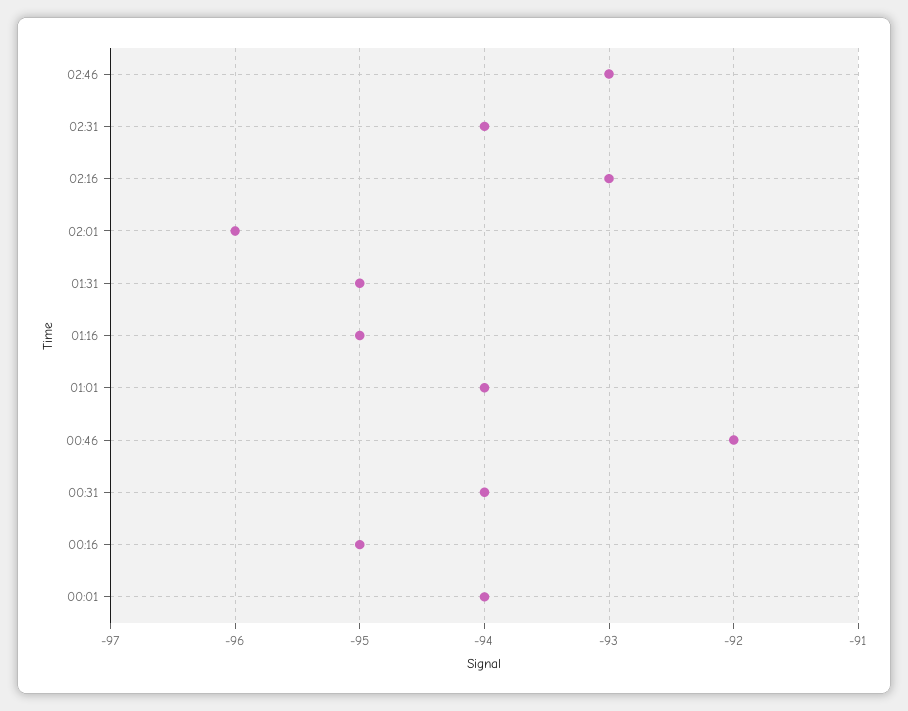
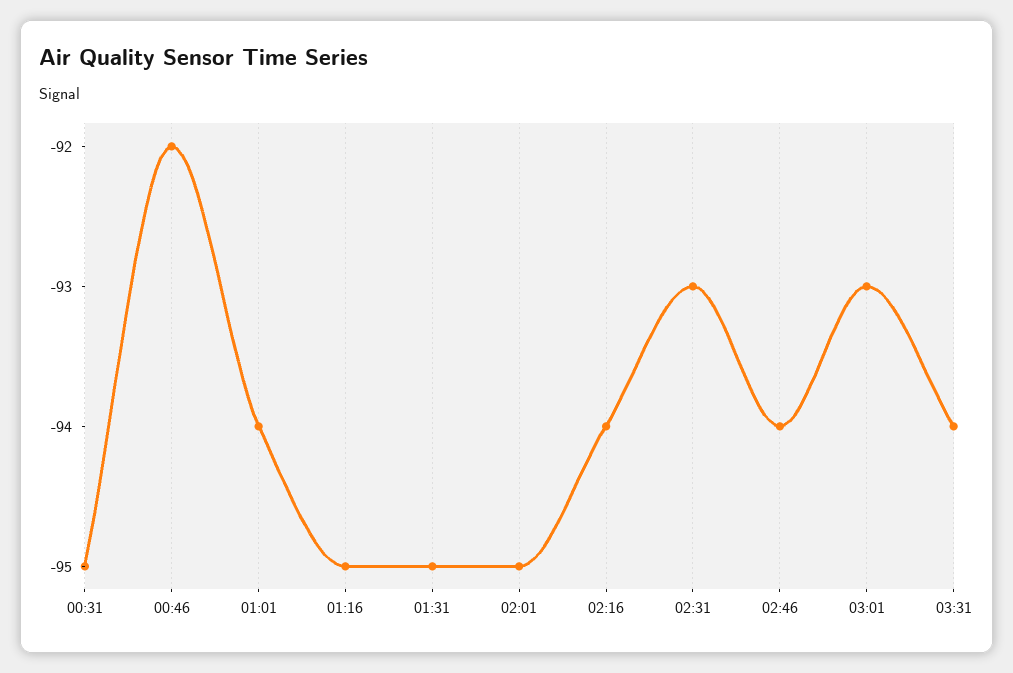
02:46: -93 -> -94
02:31: -94 -> -93
02:16: -93 -> -94
02:01: -96 -> -95
00:31: -94 -> -95
00:16: -95 -> none
00:01: -94 -> none
03:01: none -> -93
03:31: none -> -94

